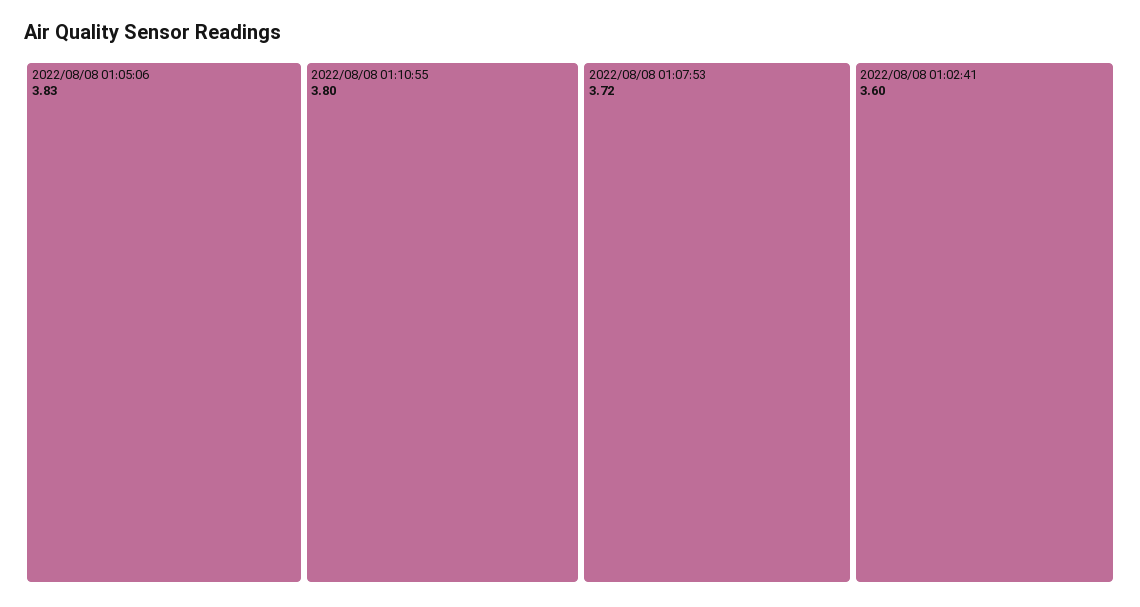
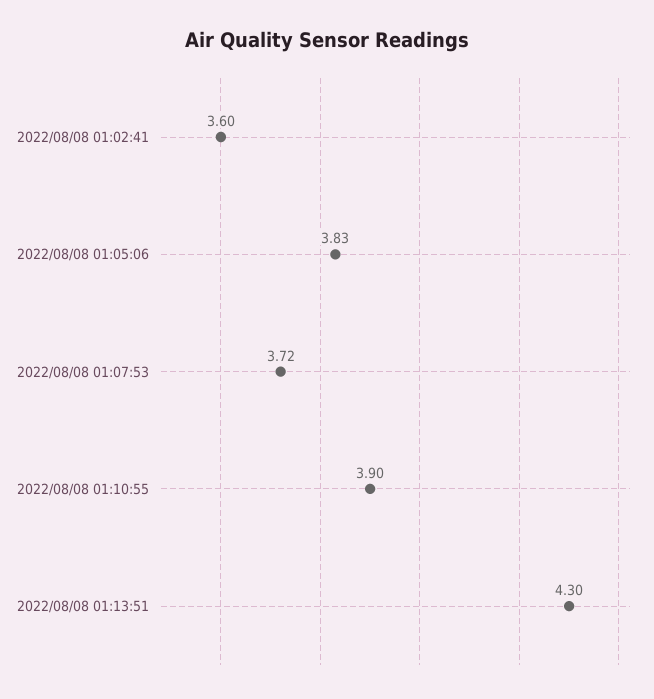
2022/08/08 01:10:55: 3.8 -> 3.9
2022/08/08 01:13:51: none -> 4.3

